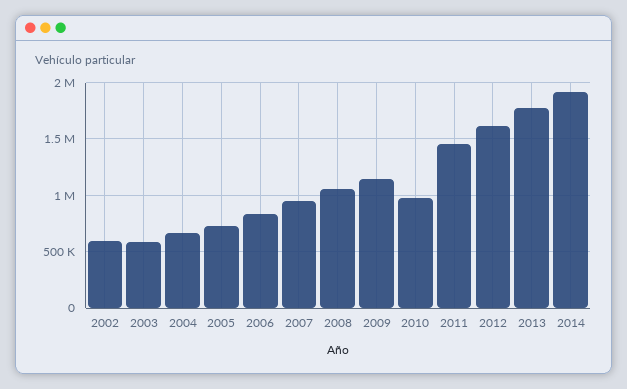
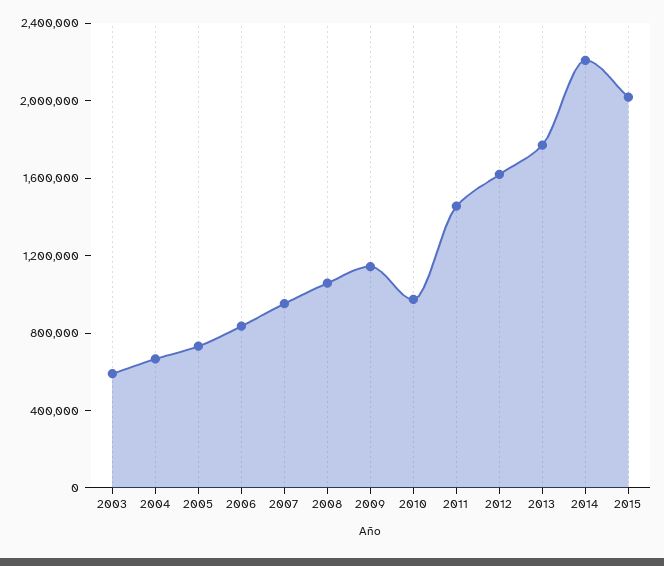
2002: 600000 -> none
2014: 1900000 -> 2200000
2015: none -> 2000000

